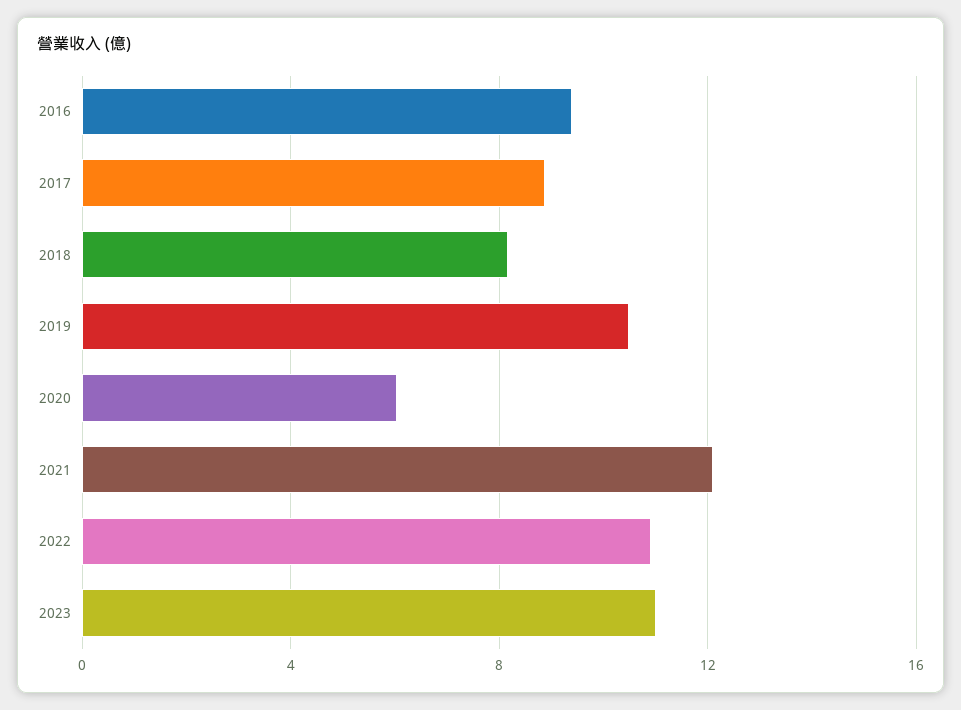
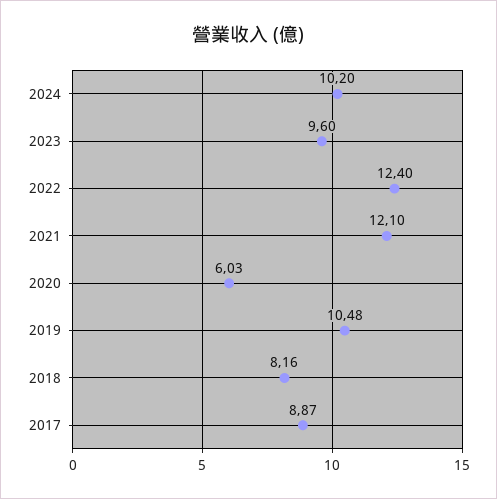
2016: 9.5 -> none
2022: 11 -> 12.4
2023: 11 -> 9.6
2024: none -> 10.2

